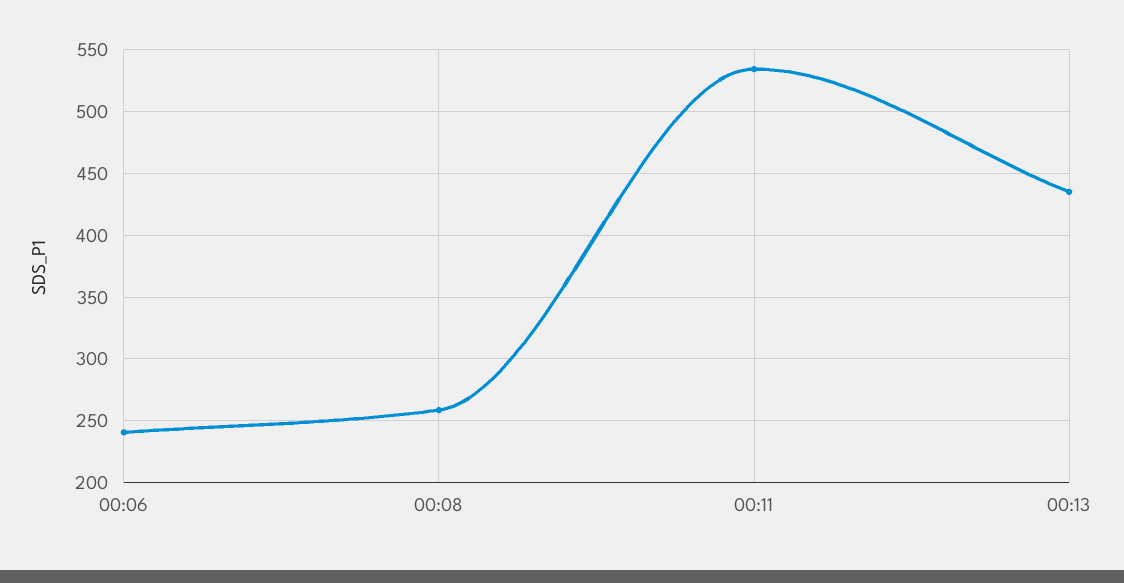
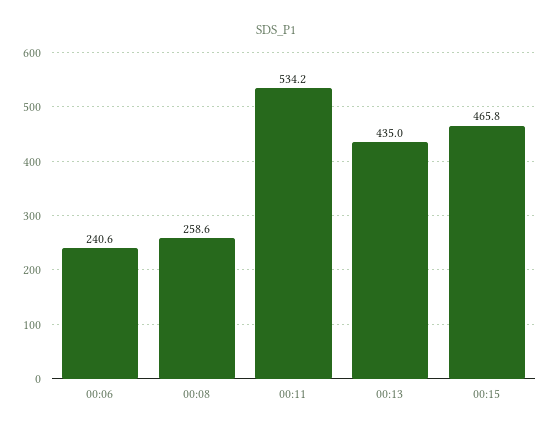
00:15: none -> 465.8

